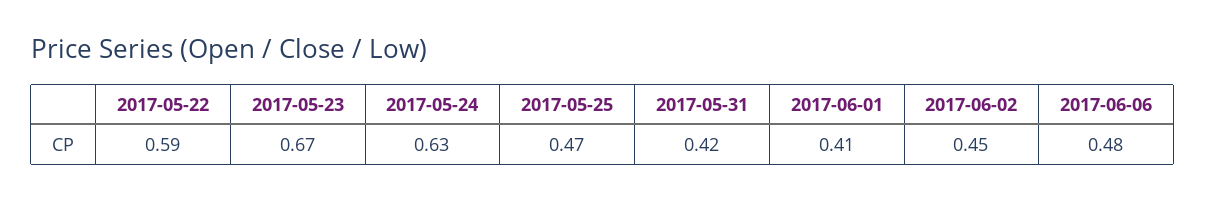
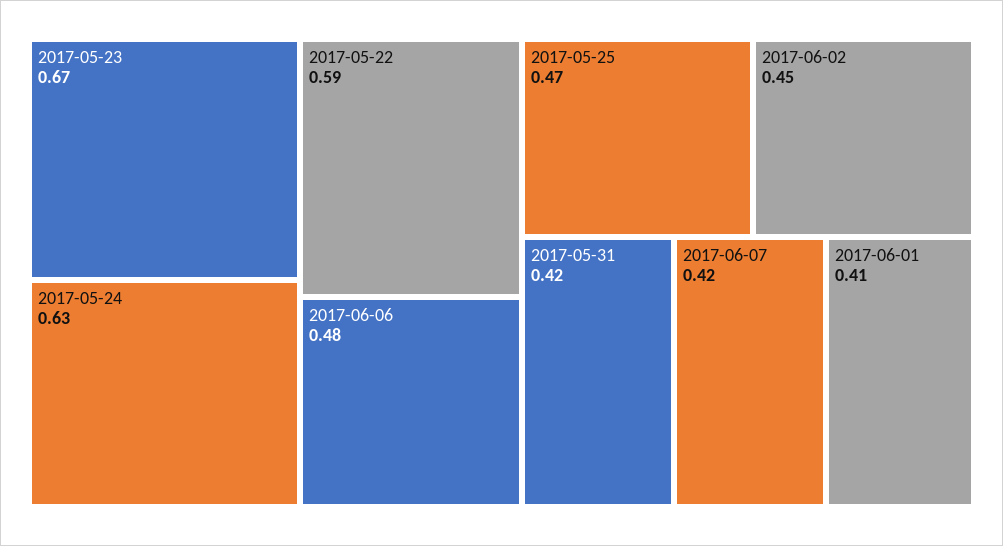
2017-06-07: none -> 0.42

